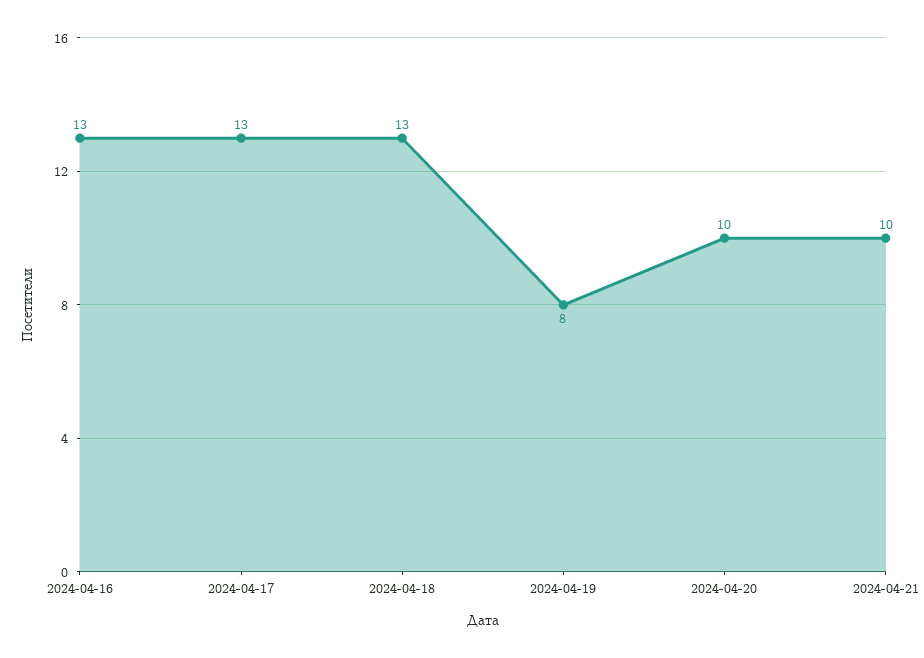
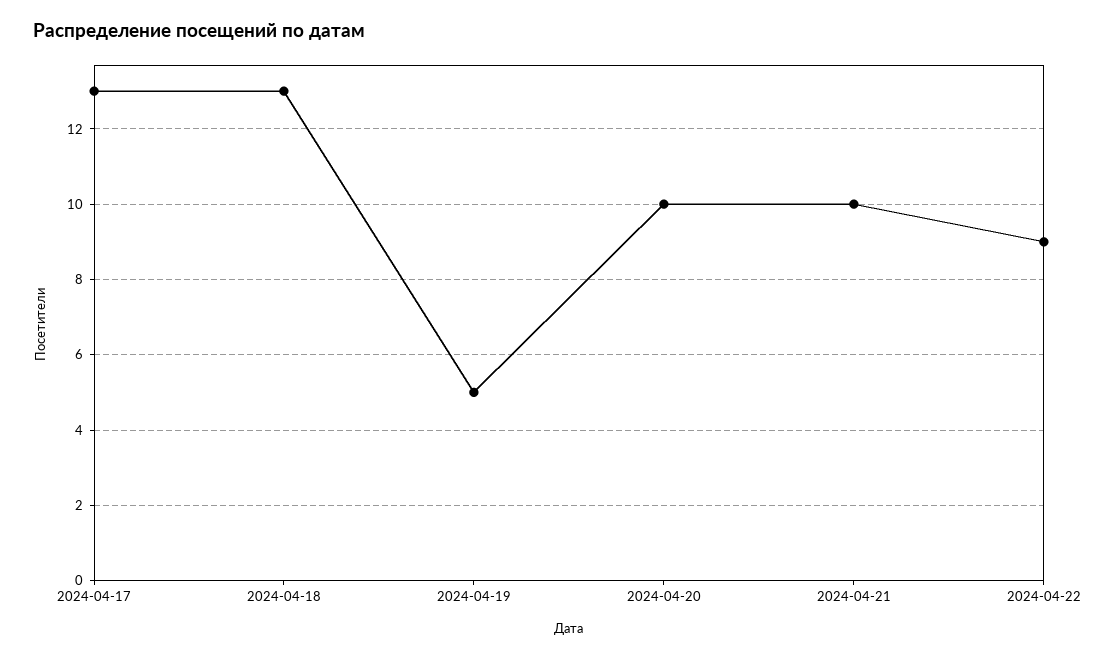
2024-04-16: 13 -> none
2024-04-19: 8 -> 5
2024-04-22: none -> 9

